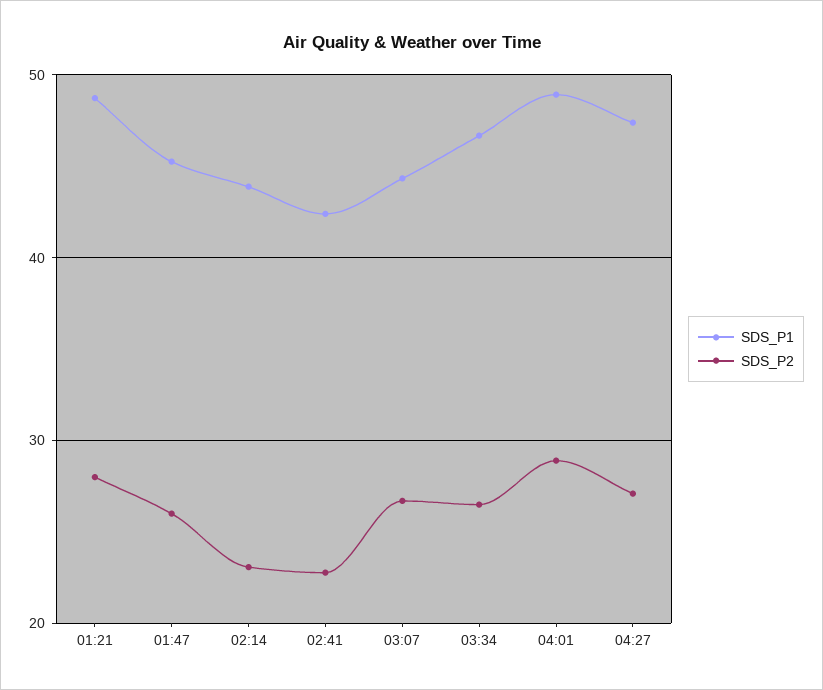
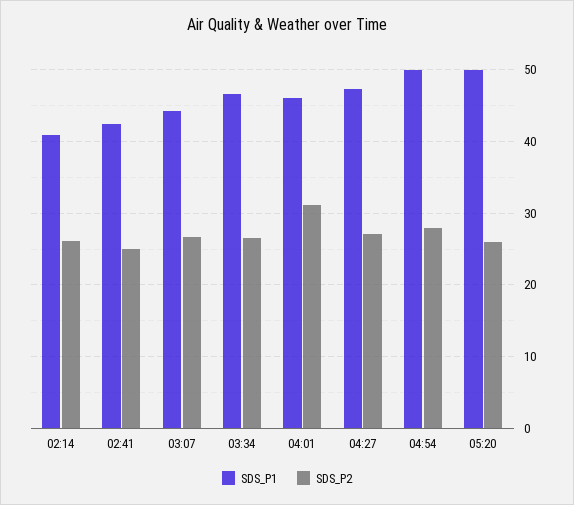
SDS_P1, 01:21: 49 -> none
SDS_P2, 01:21: 28 -> none
SDS_P1, 01:47: 45 -> none
SDS_P2, 01:47: 26 -> none
SDS_P1, 02:14: 44 -> 41
SDS_P2, 02:14: 23 -> 26
SDS_P2, 02:41: 23 -> 25
SDS_P1, 04:01: 49 -> 46
SDS_P2, 04:01: 29 -> 31
SDS_P1, 04:54: none -> 50
SDS_P2, 04:54: none -> 28
SDS_P1, 05:20: none -> 50
SDS_P2, 05:20: none -> 26

